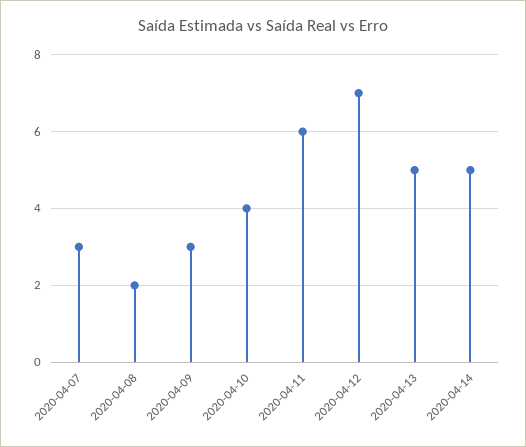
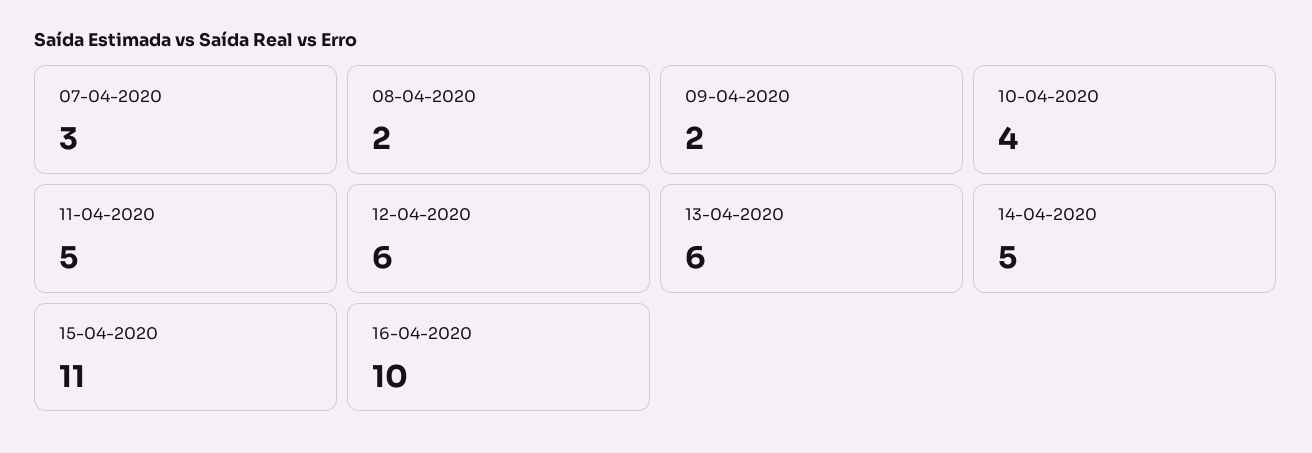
2020-04-09: 3 -> 2
2020-04-11: 6 -> 5
2020-04-12: 7 -> 6
2020-04-13: 5 -> 6
15-04-2020: none -> 11
16-04-2020: none -> 10

